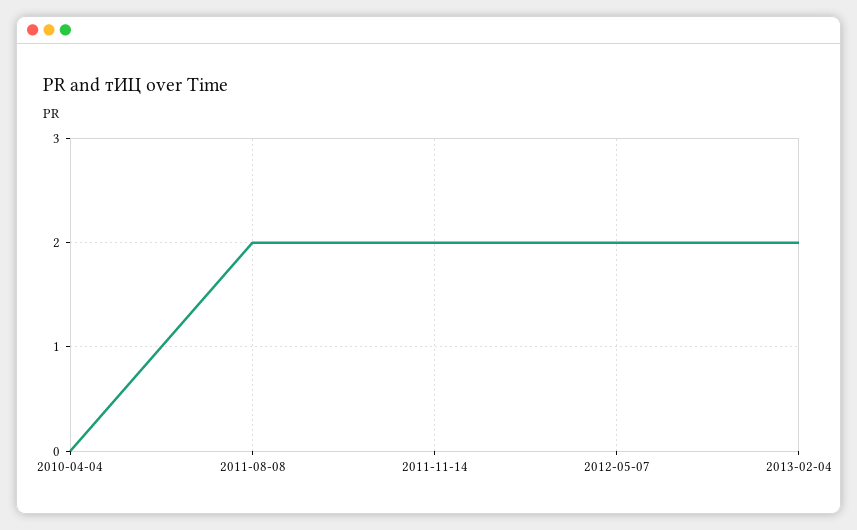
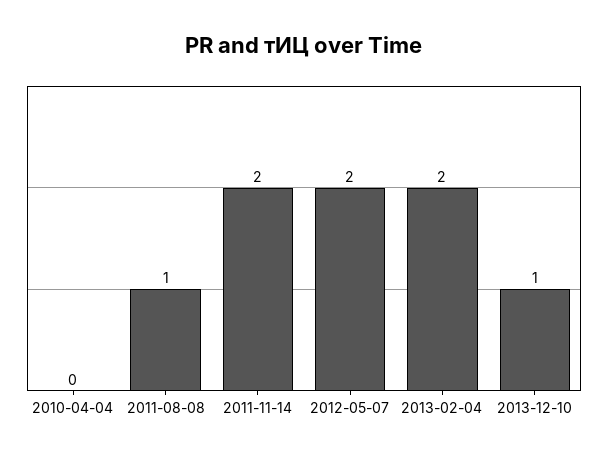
2011-08-08: 2 -> 1
2013-12-10: none -> 1

